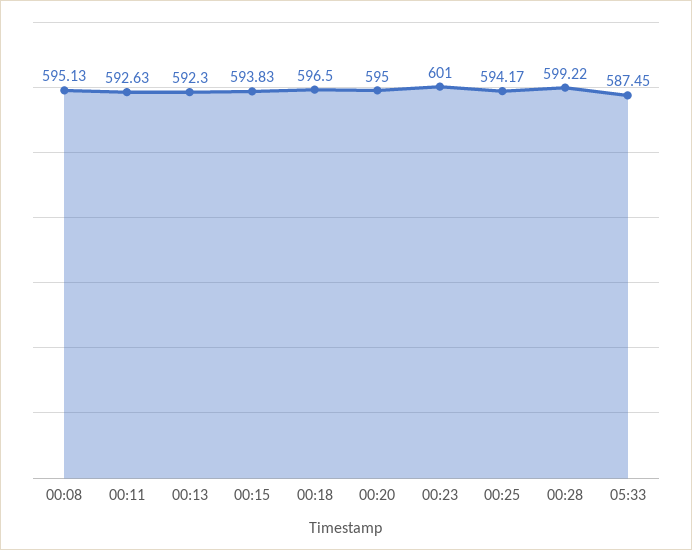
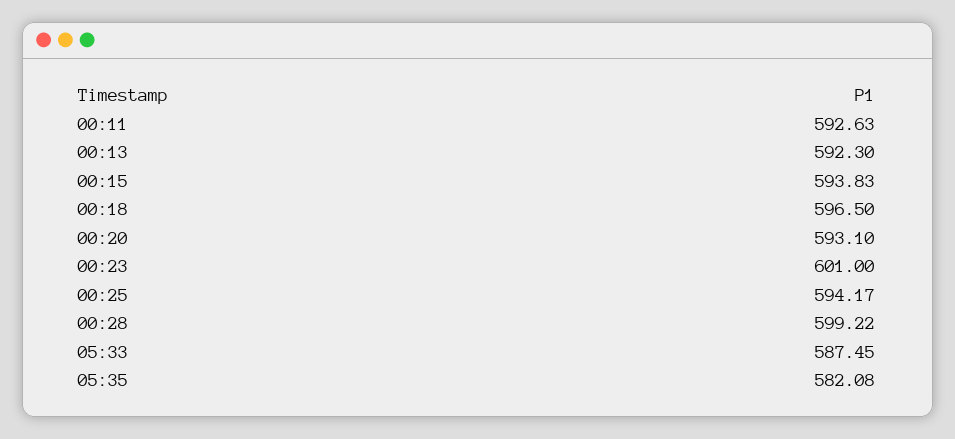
00:08: 595.13 -> none
00:20: 595 -> 593.1
05:35: none -> 582.08

